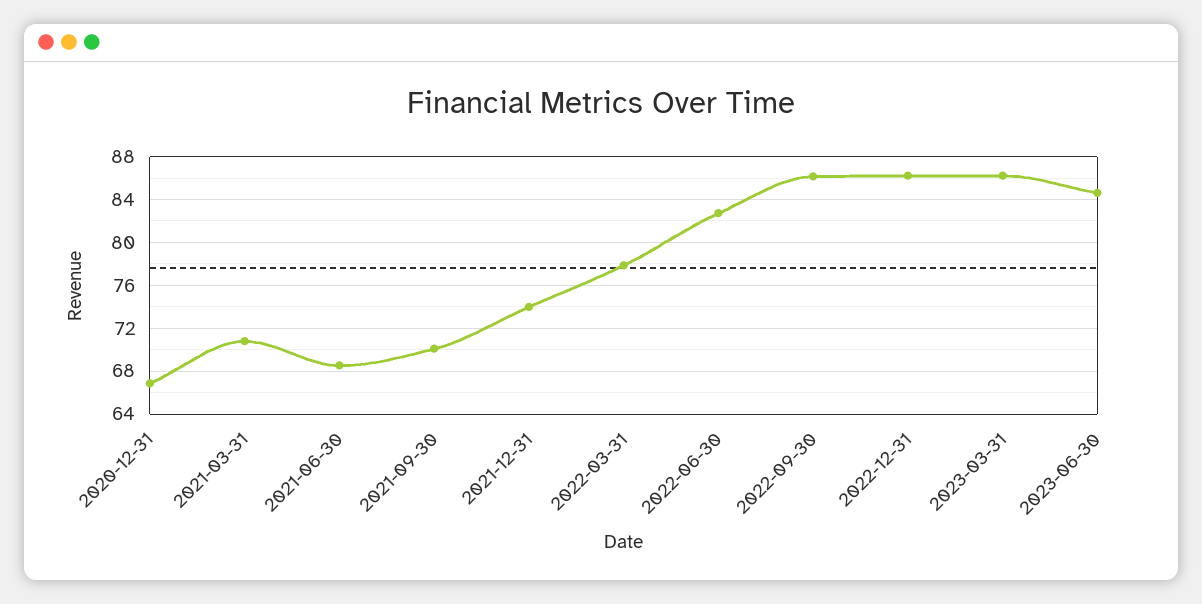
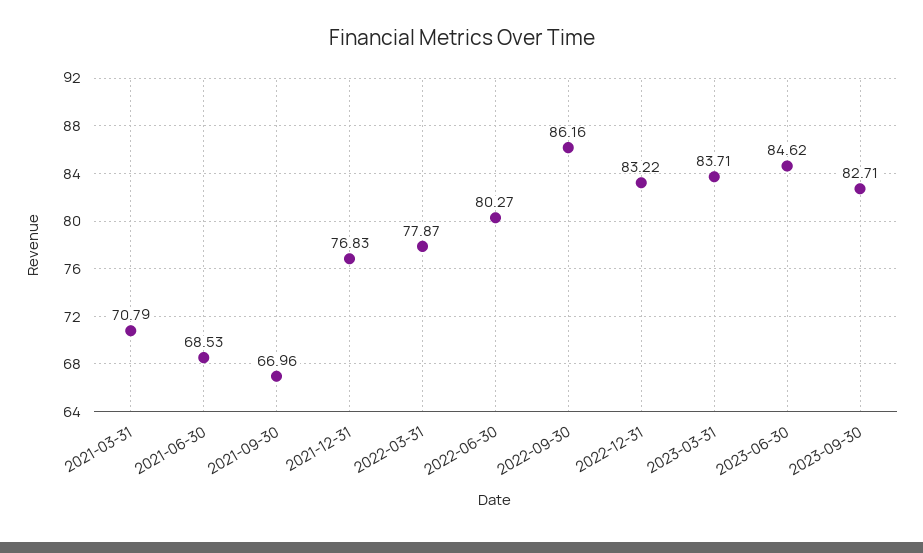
2020-12-31: 67 -> none
2021-09-30: 70 -> 66.96
2021-12-31: 74 -> 76.83
2022-06-30: 83 -> 80.27
2022-12-31: 86 -> 83.22
2023-03-31: 86 -> 83.71
2023-09-30: none -> 82.71

